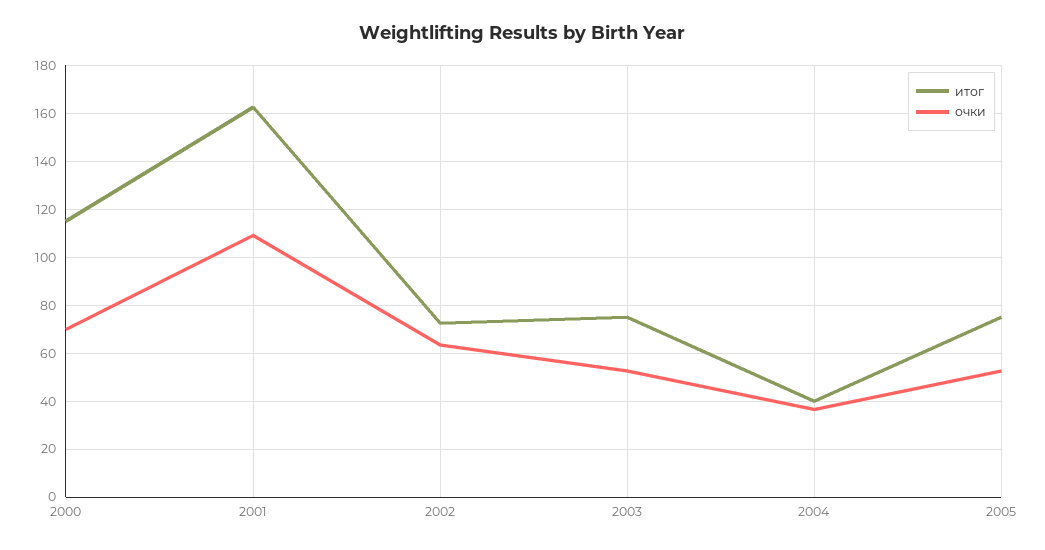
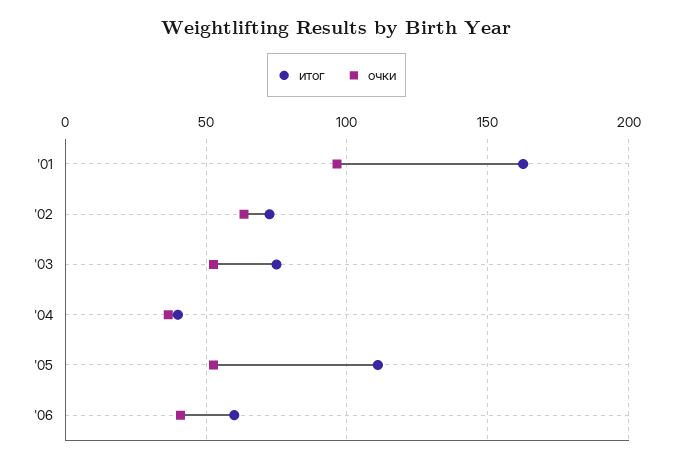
итог, 2000: 115 -> none
очки, 2000: 70 -> none
очки, 2001: 110 -> 95
итог, 2005: 75 -> 110
итог, '06: none -> 60
очки, '06: none -> 40

